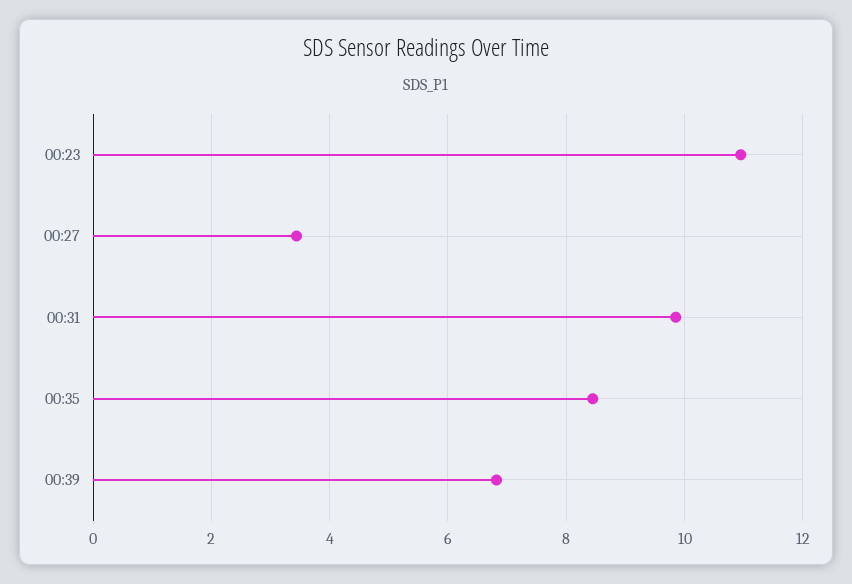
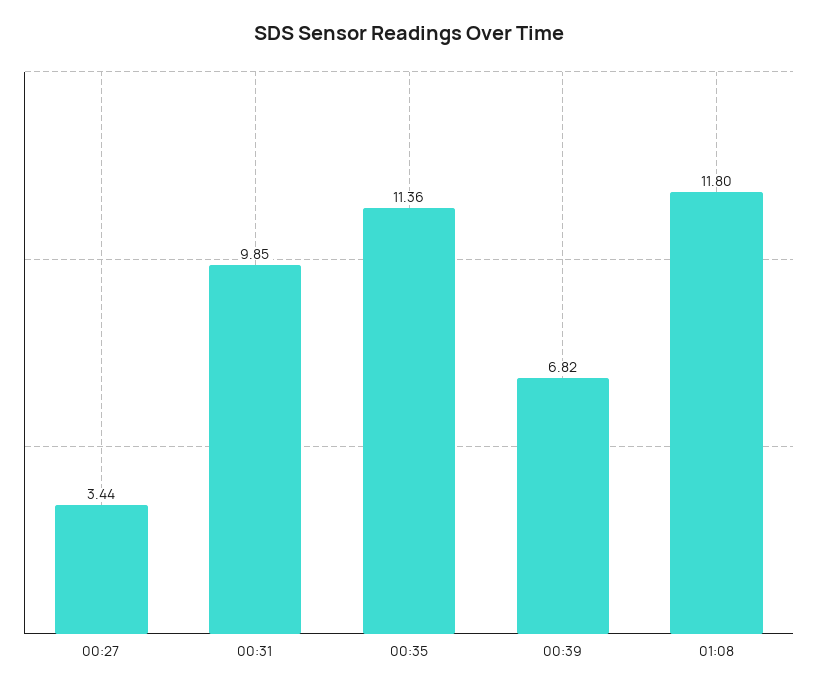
00:23: 11 -> none
00:35: 8.4 -> 11.36
01:08: none -> 11.8

